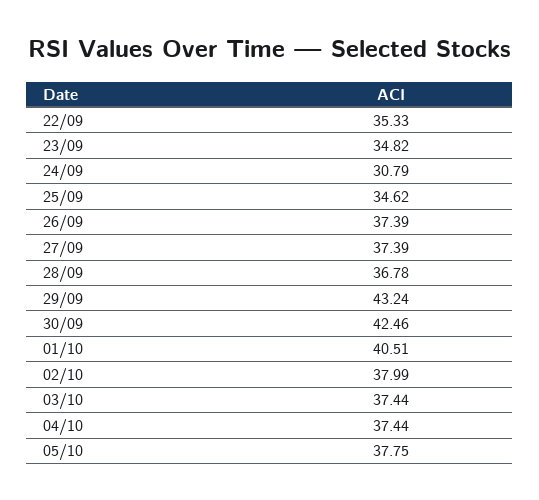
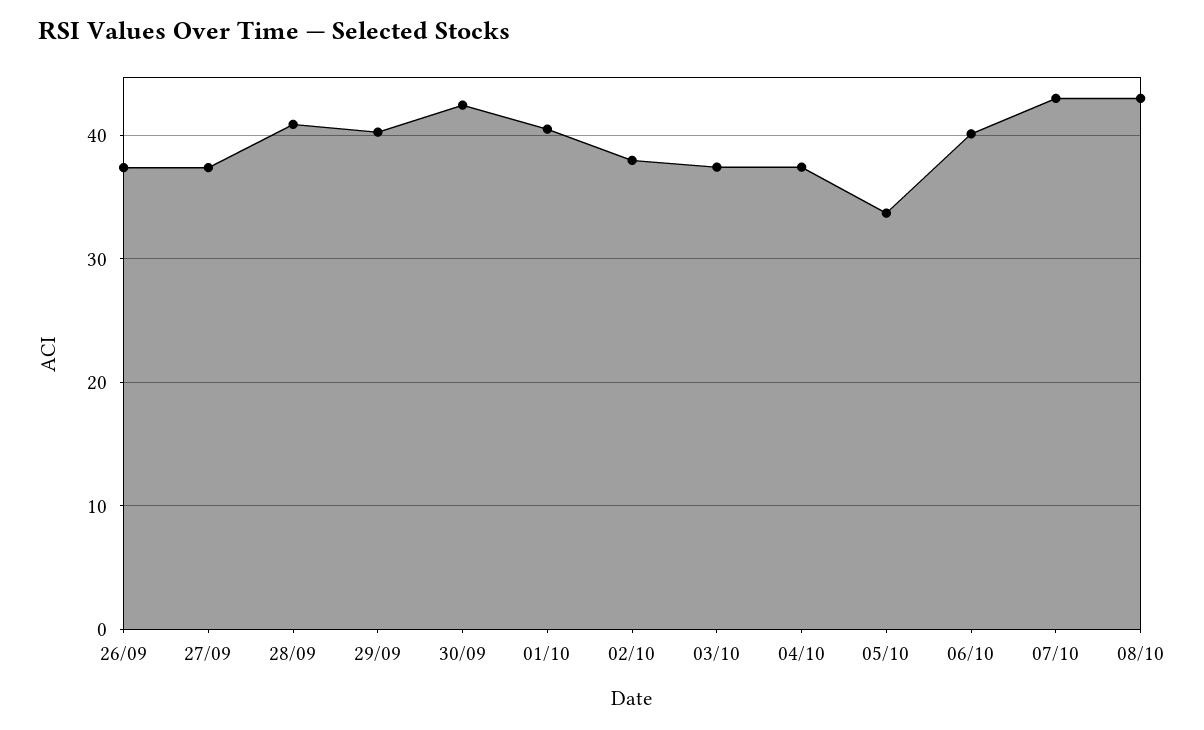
22/09: 35.33 -> none
23/09: 34.82 -> none
24/09: 30.79 -> none
25/09: 34.62 -> none
28/09: 36.78 -> 41
29/09: 43.24 -> 40
05/10: 37.75 -> 34
06/10: none -> 40
07/10: none -> 43
08/10: none -> 43

